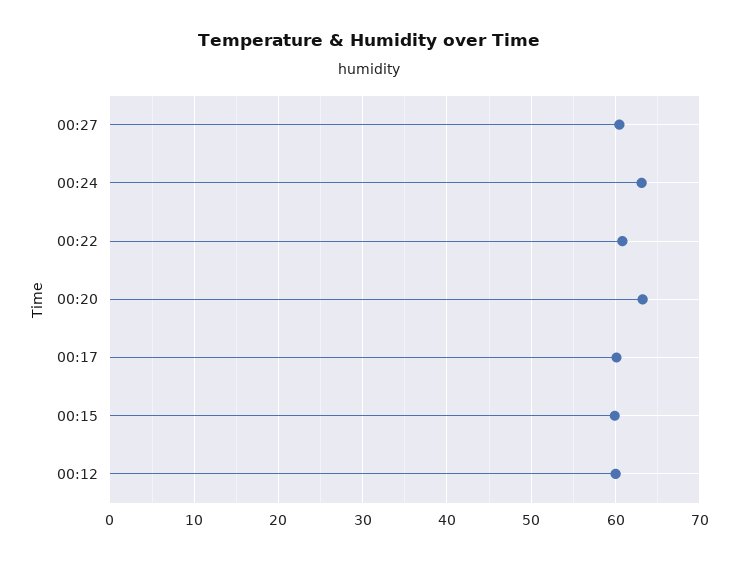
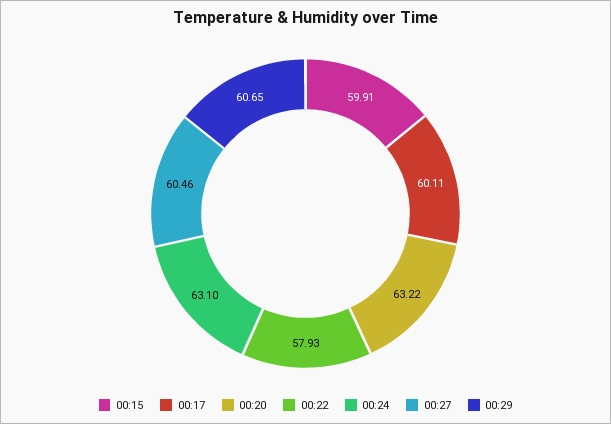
00:22: 61 -> 57.93
00:12: 60 -> none
00:29: none -> 60.65

